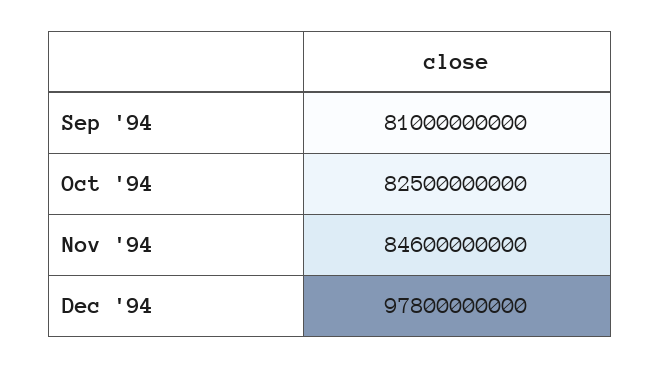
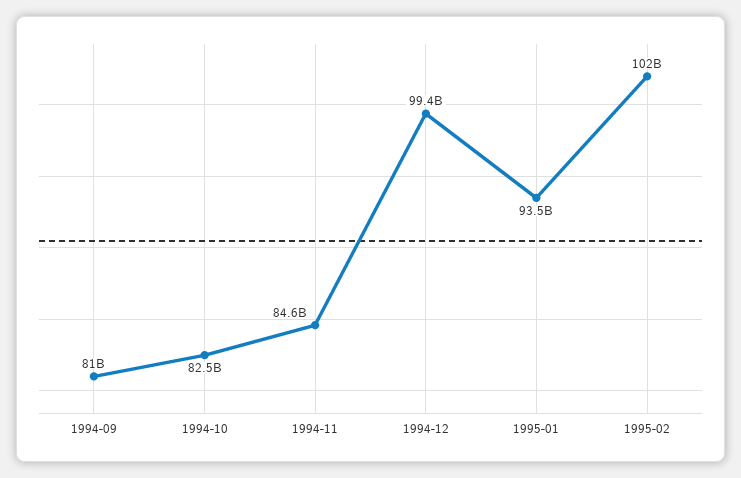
Dec '94: 97800000000 -> 99400000000
1995-01: none -> 93500000000
1995-02: none -> 102000000000

